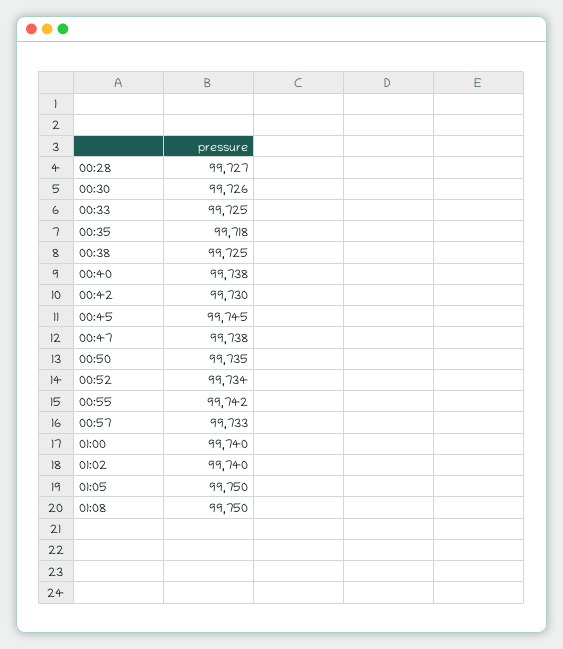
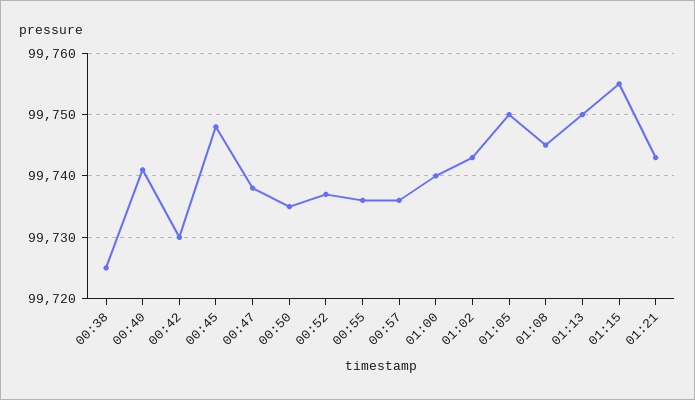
00:28: 99727 -> none
00:30: 99726 -> none
00:33: 99725 -> none
00:35: 99718 -> none
00:40: 99738 -> 99741
00:45: 99745 -> 99748
00:52: 99734 -> 99737
00:55: 99742 -> 99736
00:57: 99733 -> 99736
01:02: 99740 -> 99743
01:08: 99750 -> 99745
01:13: none -> 99750
01:15: none -> 99755
01:21: none -> 99743

